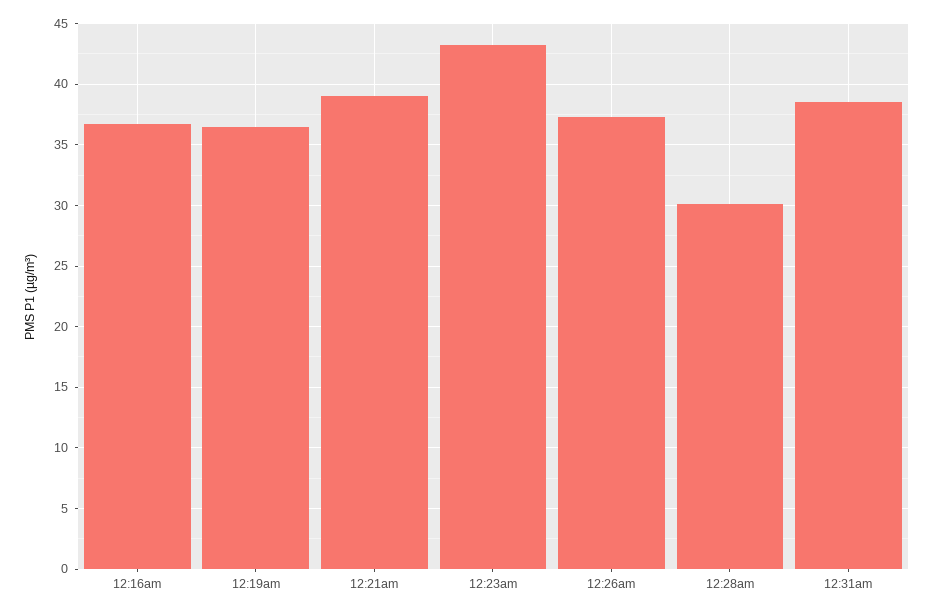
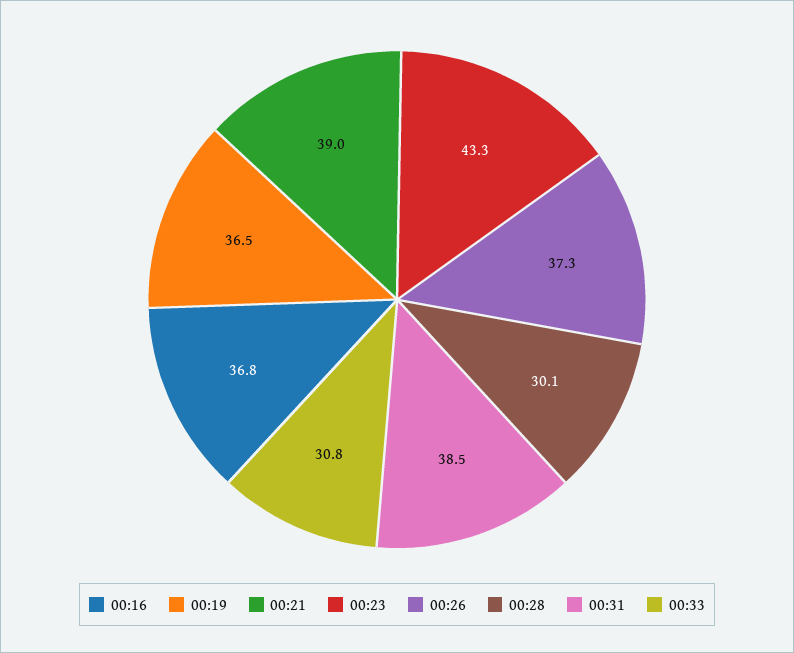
00:33: none -> 30.8

